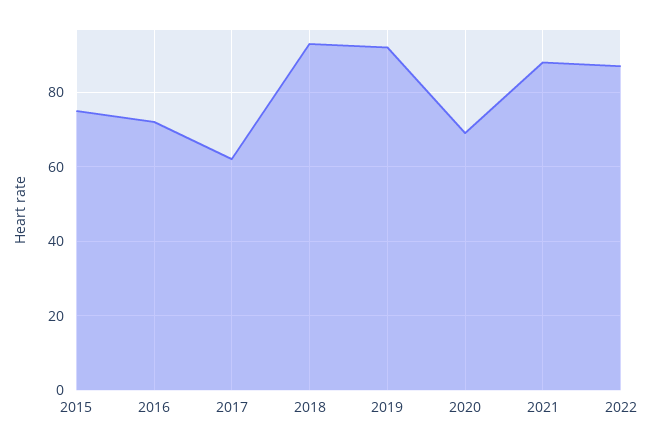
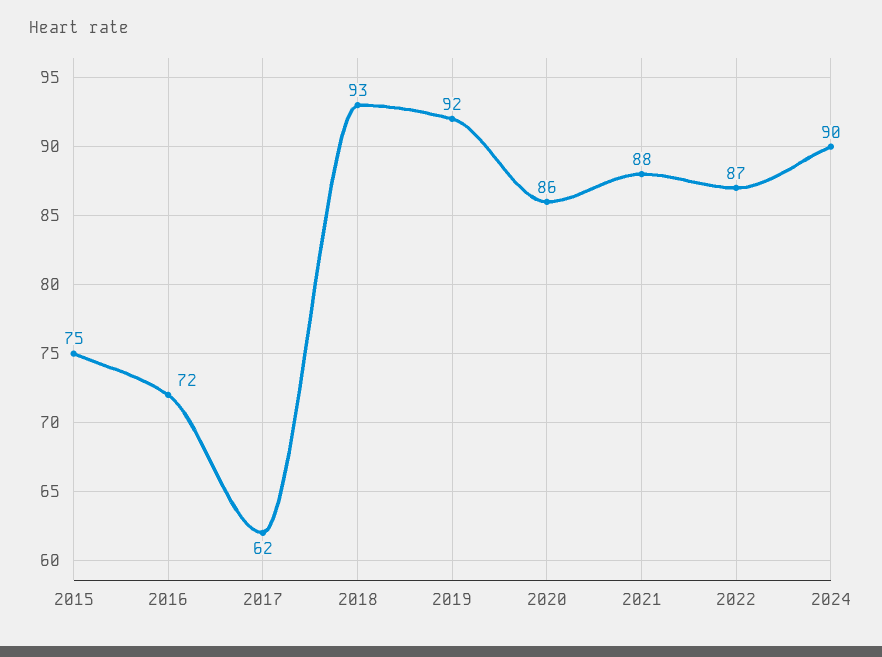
2020: 70 -> 86
2024: none -> 90

